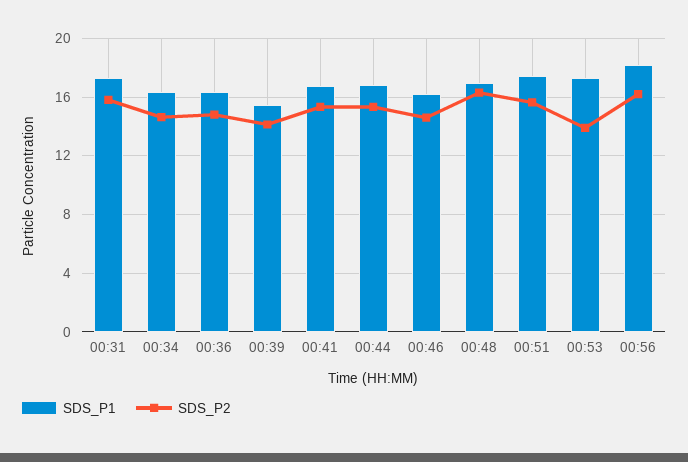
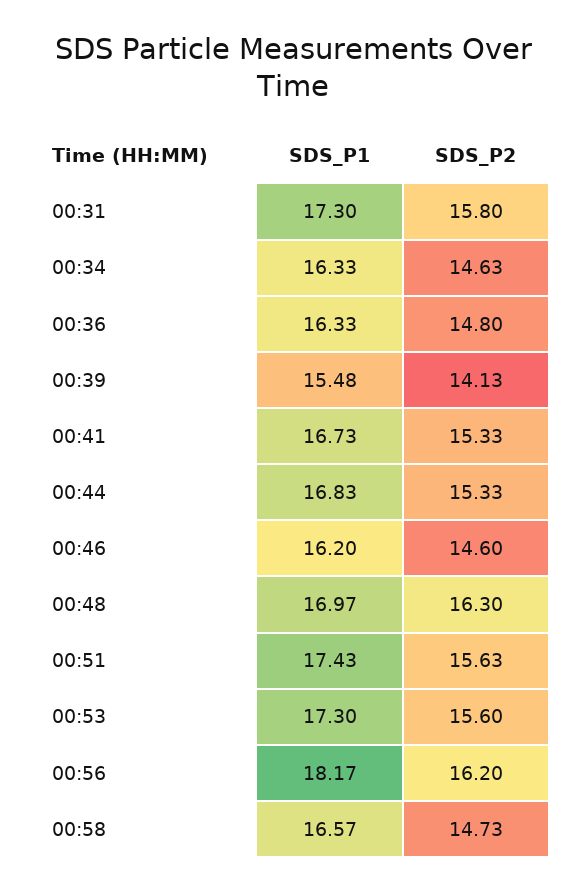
SDS_P2, 00:53: 14 -> 15.6
SDS_P1, 00:58: none -> 16.57
SDS_P2, 00:58: none -> 14.73

